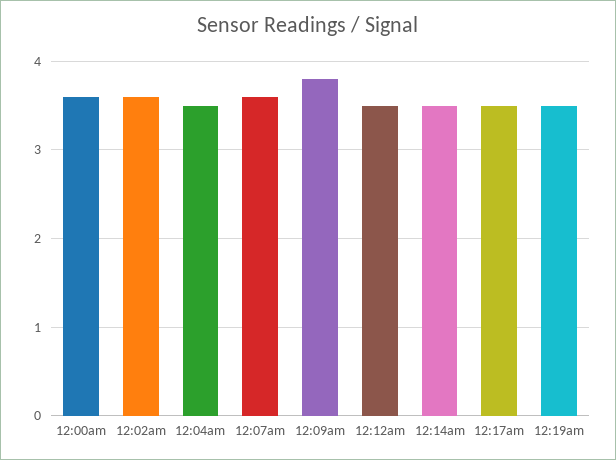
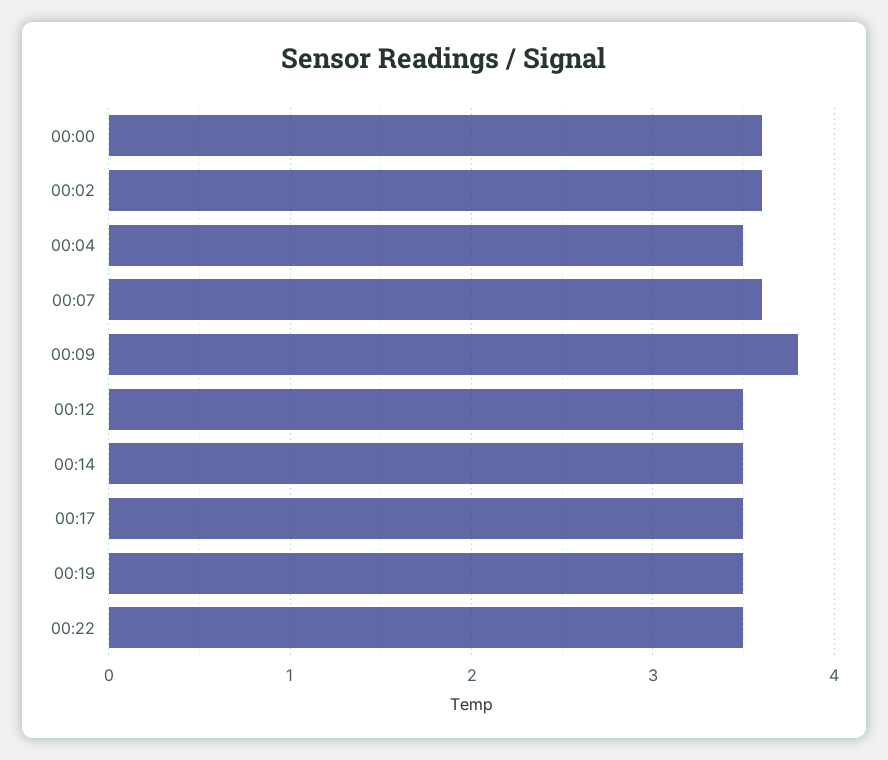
00:22: none -> 3.5

